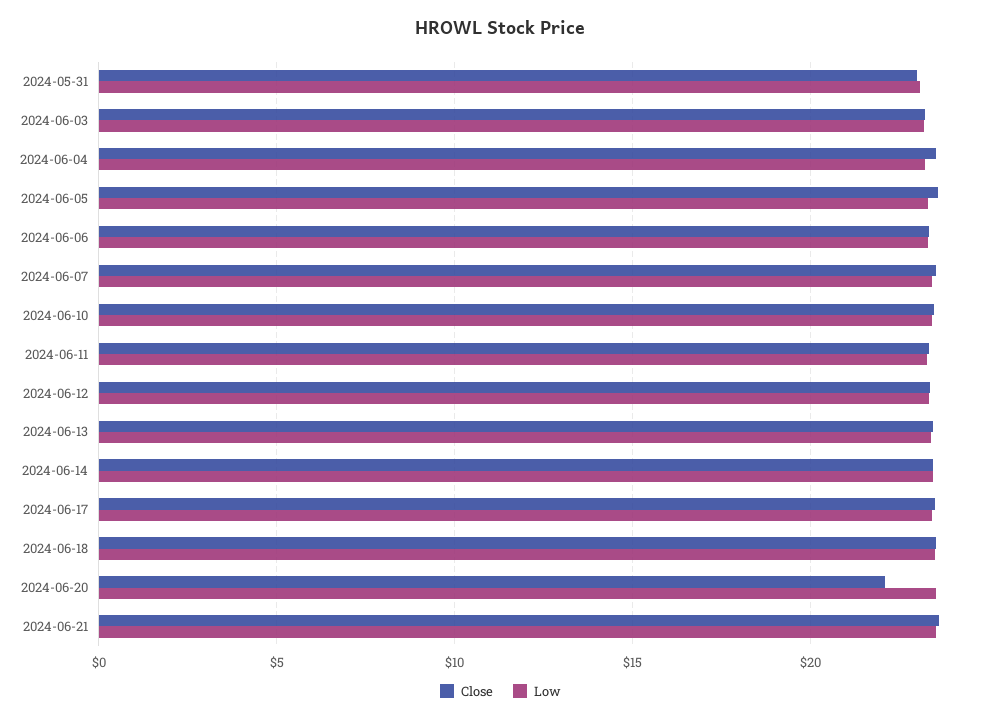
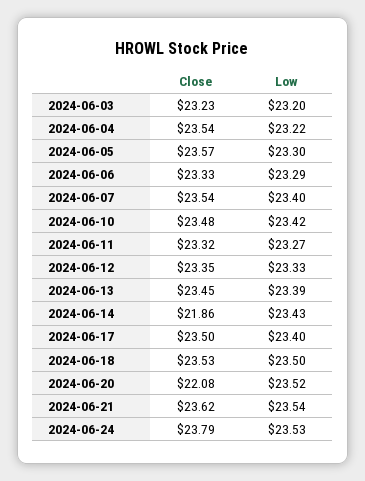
Close, 2024-05-31: 23 -> none
Low, 2024-05-31: 23 -> none
Close, 2024-06-14: 23.5 -> 21.86
Close, 2024-06-24: none -> 23.79
Low, 2024-06-24: none -> 23.53

